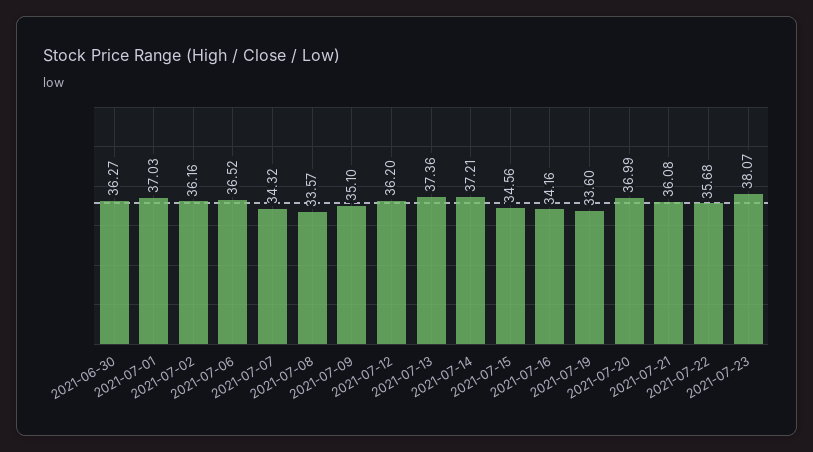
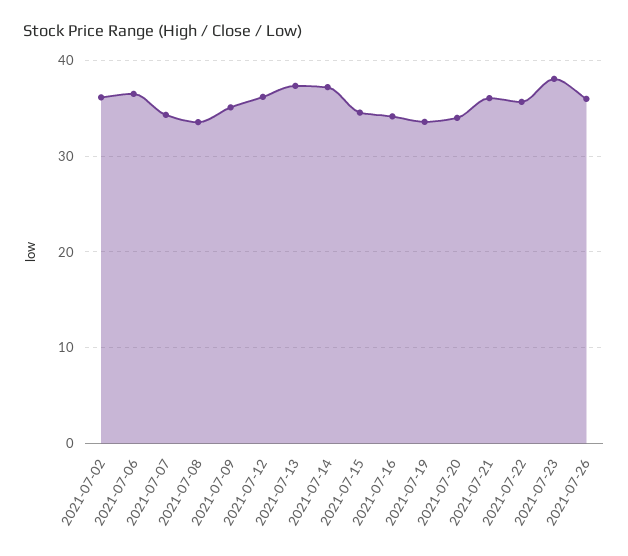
2021-06-30: 36.27 -> none
2021-07-01: 37.03 -> none
2021-07-20: 36.99 -> 34
2021-07-26: none -> 36

